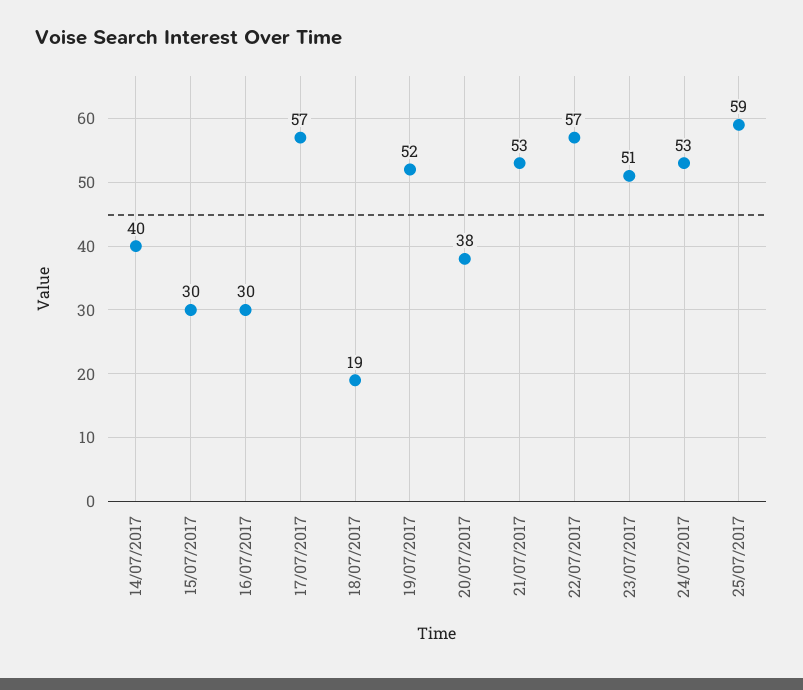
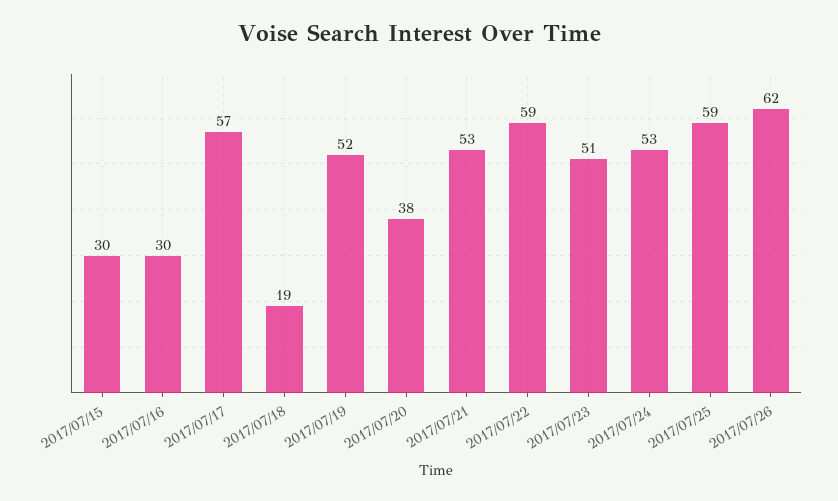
14/07/2017: 40 -> none
22/07/2017: 57 -> 59
2017/07/26: none -> 62

